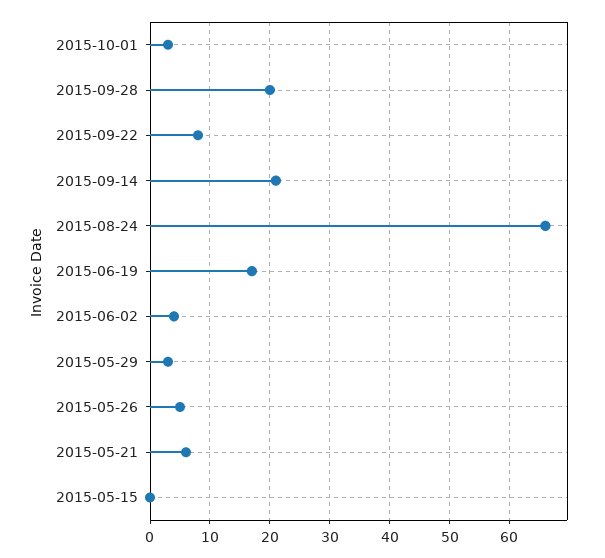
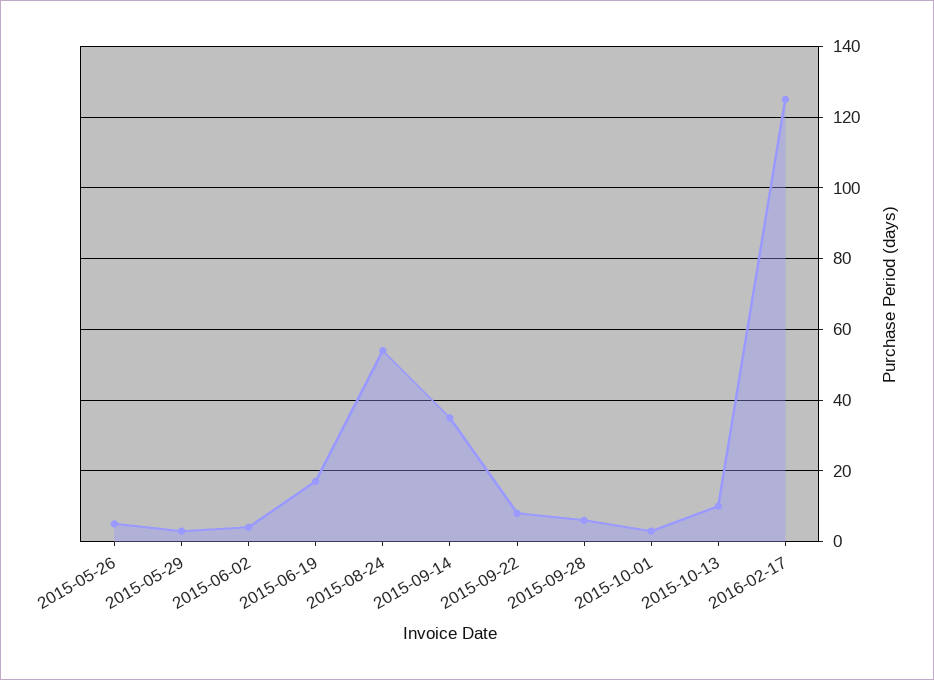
2015-09-28: 20 -> 5
2015-09-14: 20 -> 35
2015-08-24: 65 -> 55
2015-05-21: 5 -> none
2015-05-15: 0 -> none
2015-10-13: none -> 10
2016-02-17: none -> 125

